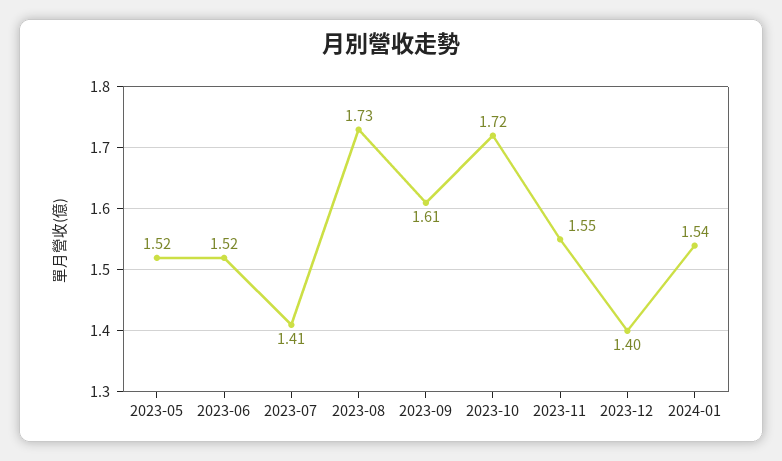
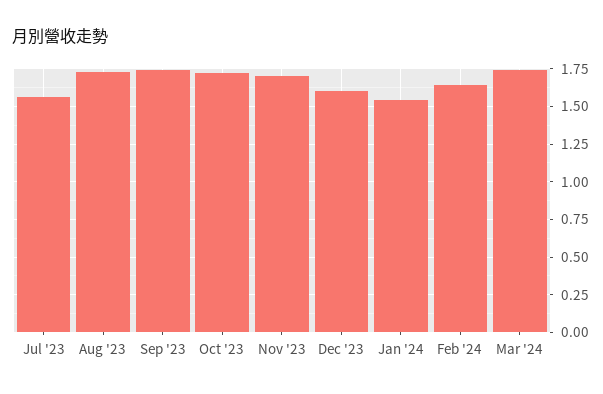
2023-05: 1.52 -> none
2023-06: 1.52 -> none
2023-07: 1.41 -> 1.55
2023-09: 1.61 -> 1.75
2023-11: 1.55 -> 1.7
2023-12: 1.4 -> 1.6
Feb '24: none -> 1.65
Mar '24: none -> 1.75

